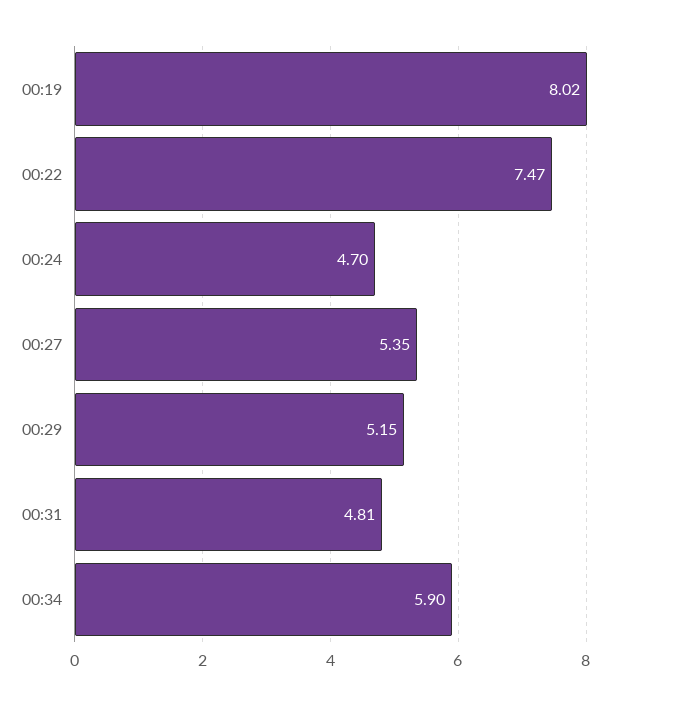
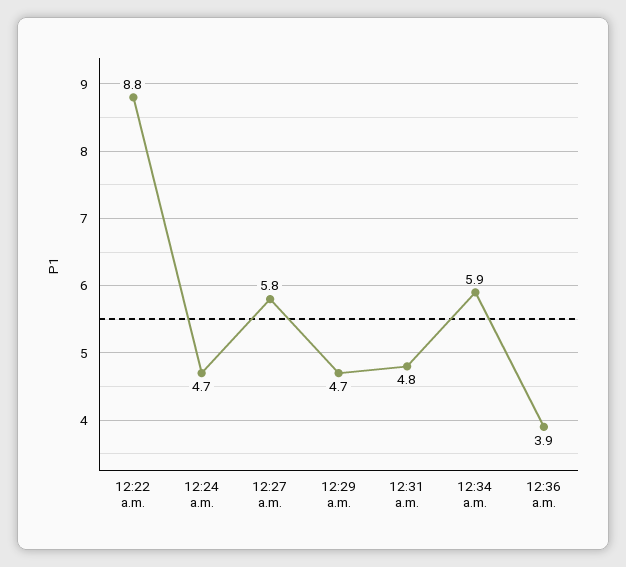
00:19: 8.02 -> none
00:22: 7.47 -> 8.8
00:27: 5.35 -> 5.8
00:29: 5.15 -> 4.7
12:36 a.m.: none -> 3.9

